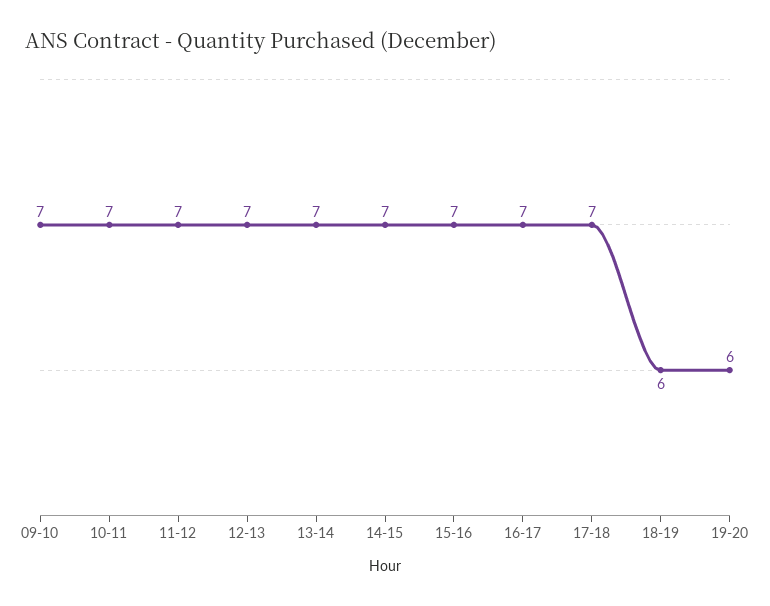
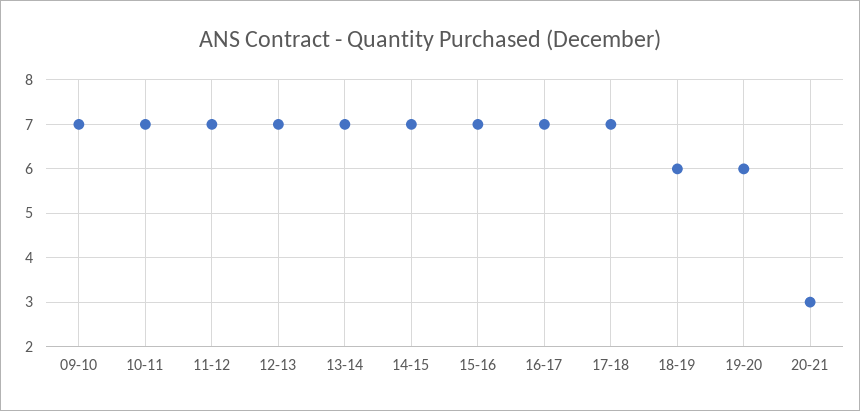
20-21: none -> 3

